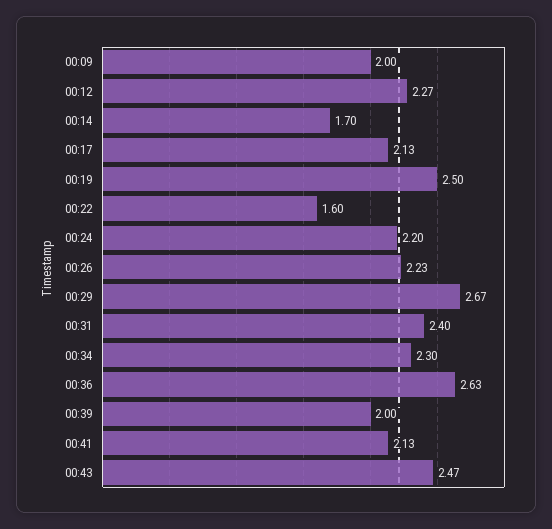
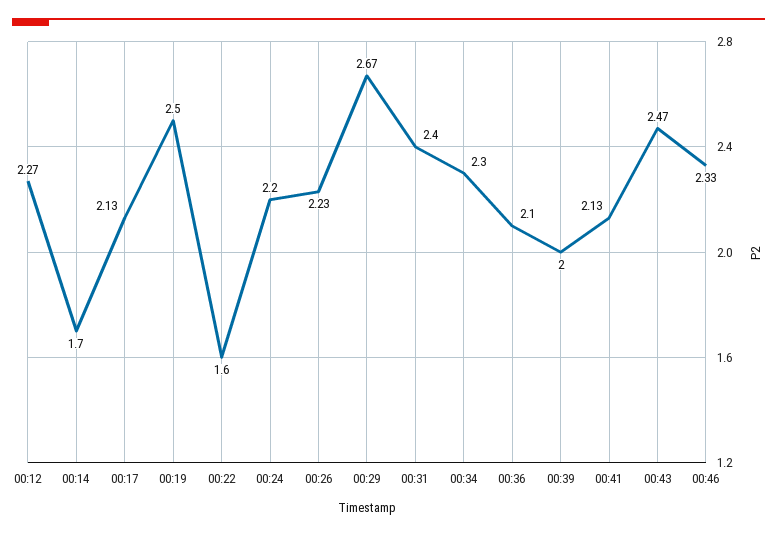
00:09: 2 -> none
00:36: 2.63 -> 2.1
00:46: none -> 2.33

